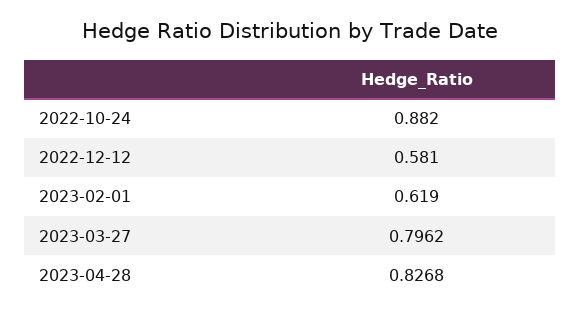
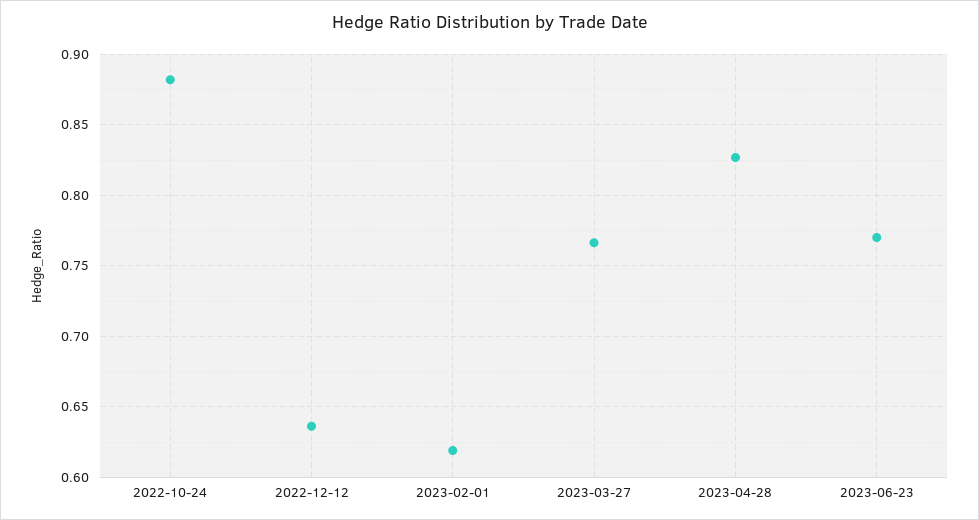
2022-12-12: 0.581 -> 0.635
2023-03-27: 0.7962 -> 0.765
2023-06-23: none -> 0.77

